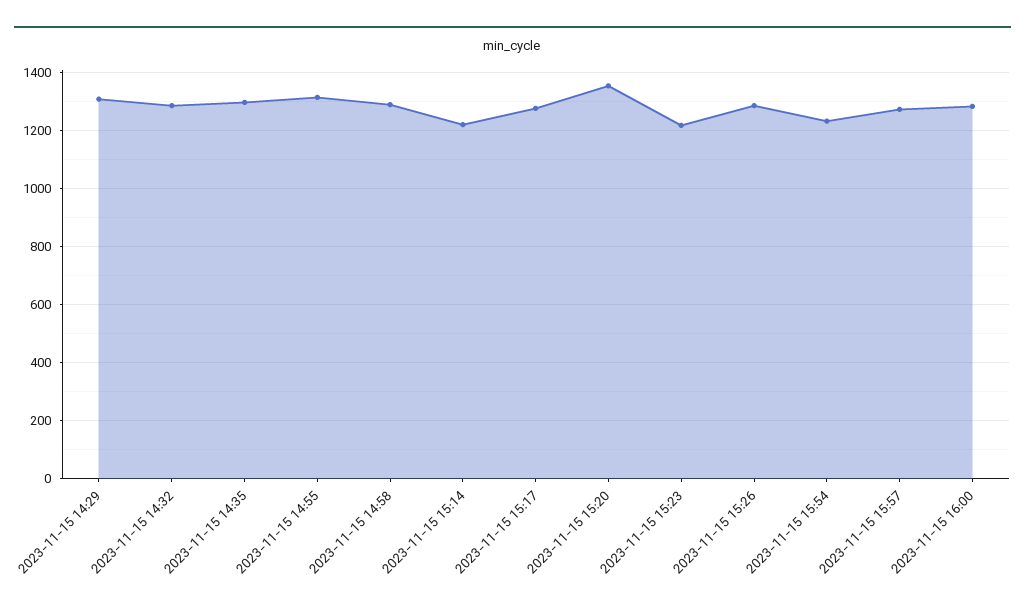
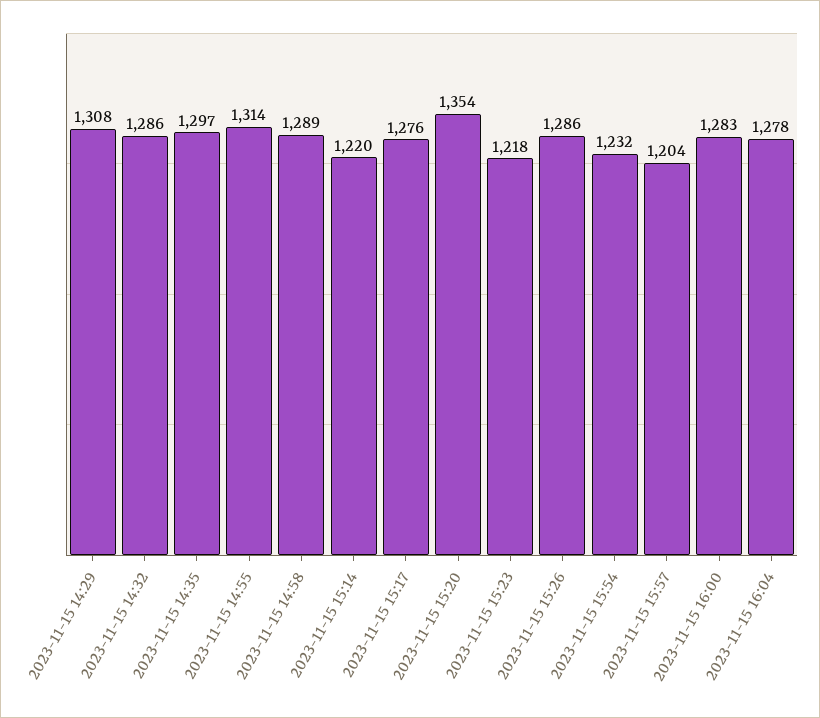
2023-11-15 15:57: 1275 -> 1204
2023-11-15 16:04: none -> 1278

